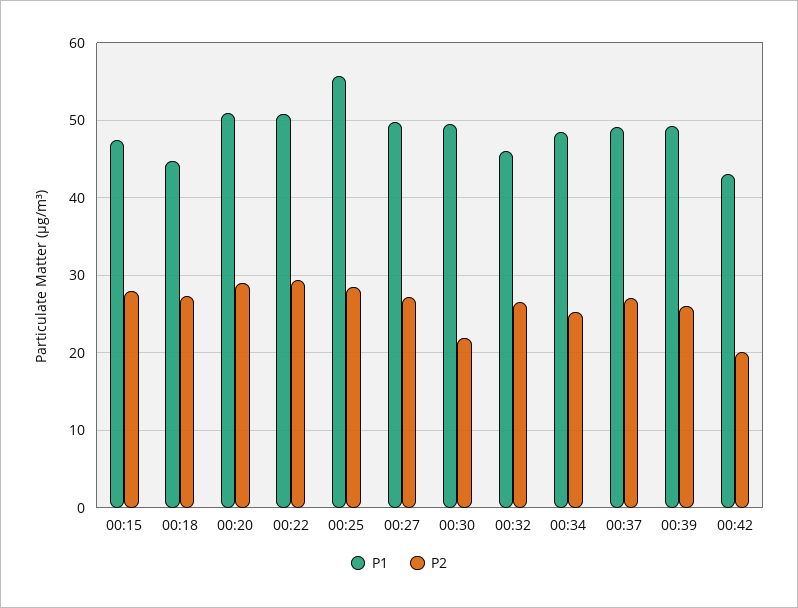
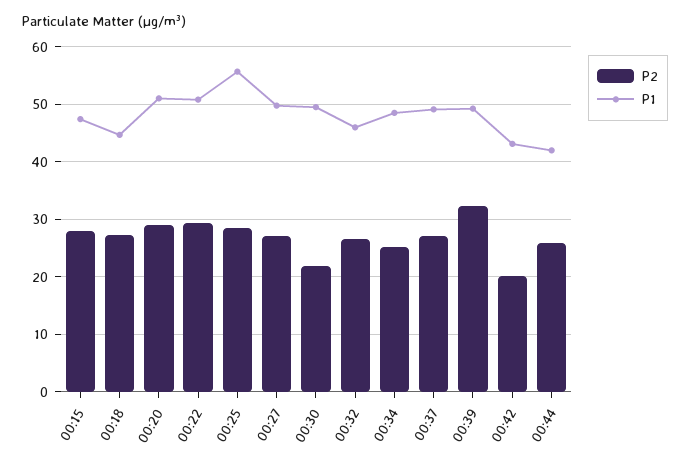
P2, 00:39: 26 -> 32
P2, 00:44: none -> 26
P1, 00:44: none -> 42

